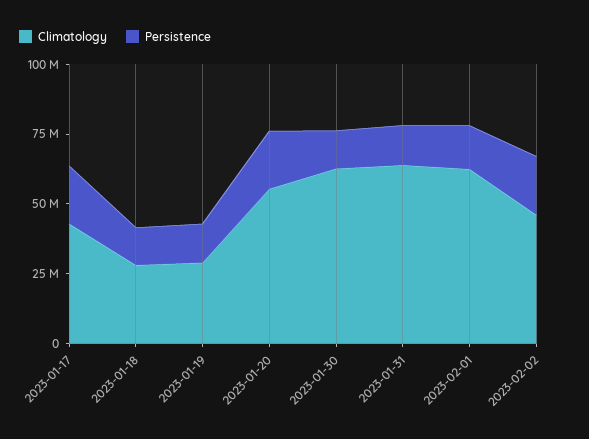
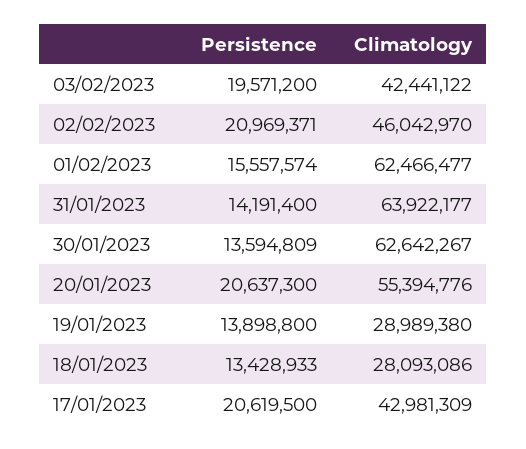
Persistence, 03/02/2023: none -> 19571200
Climatology, 03/02/2023: none -> 42441122

